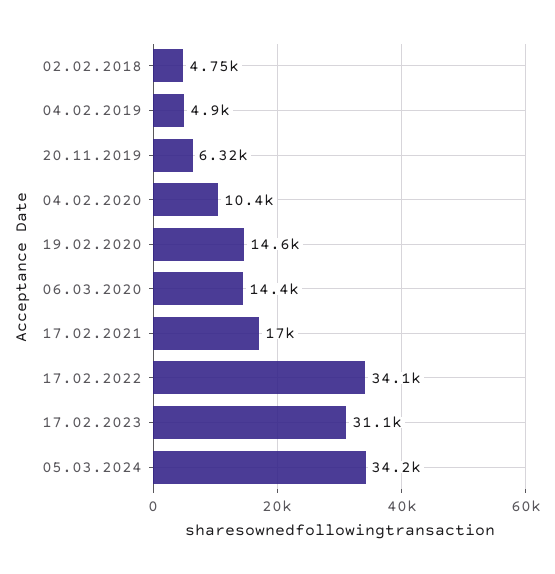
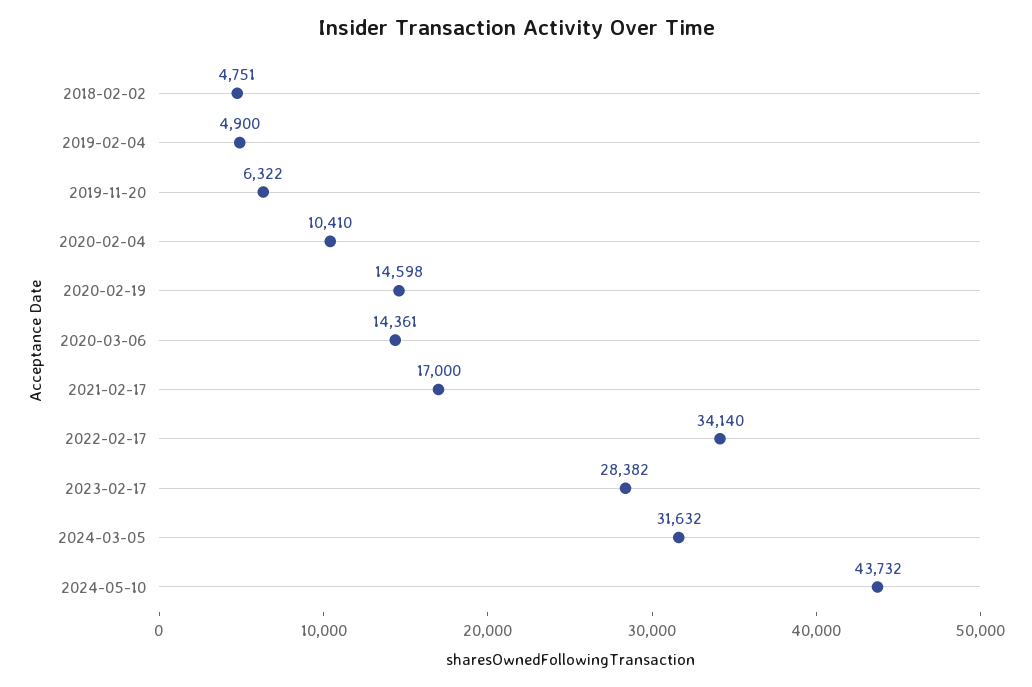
17.02.2023: 31100 -> 28382
05.03.2024: 34200 -> 31632
2024-05-10: none -> 43732

